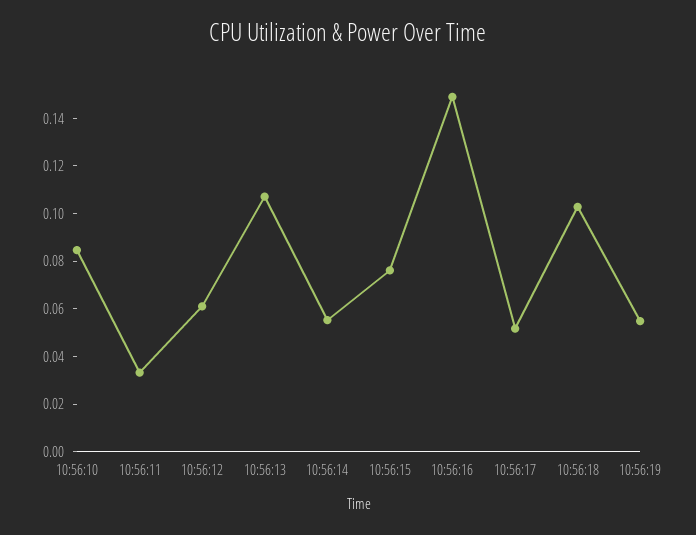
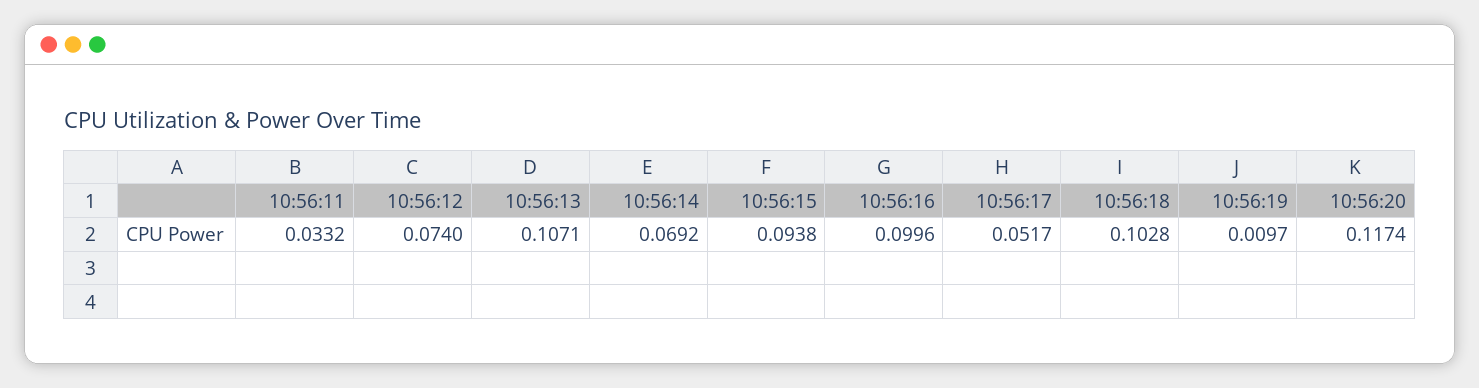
10:56:10: 0.085 -> none
10:56:12: 0.06 -> 0.074
10:56:14: 0.055 -> 0.0692
10:56:15: 0.075 -> 0.0938
10:56:16: 0.15 -> 0.0996
10:56:19: 0.055 -> 0.0097
10:56:20: none -> 0.1174

